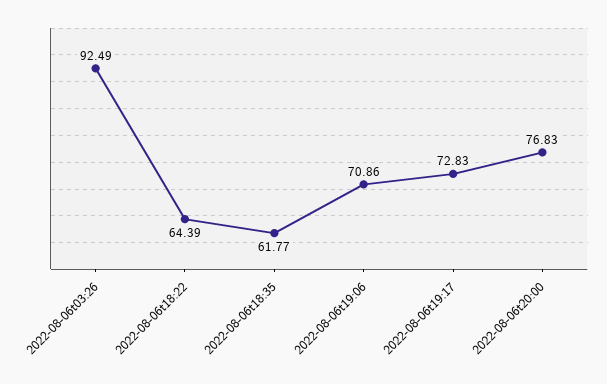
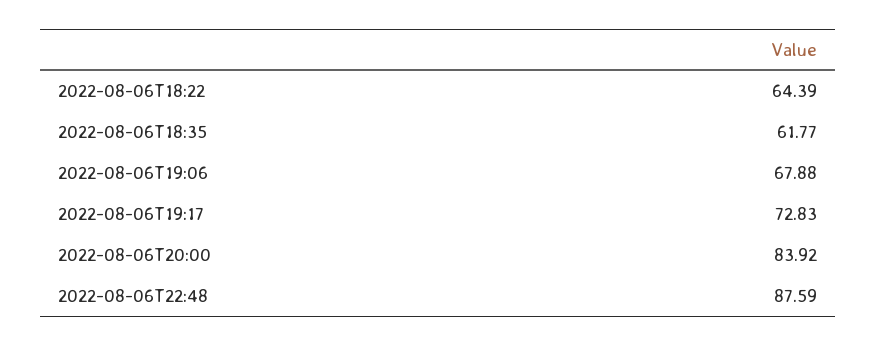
2022-08-06t03:26: 92.49 -> none
2022-08-06t19:06: 70.86 -> 67.88
2022-08-06t20:00: 76.83 -> 83.92
2022-08-06T22:48: none -> 87.59

